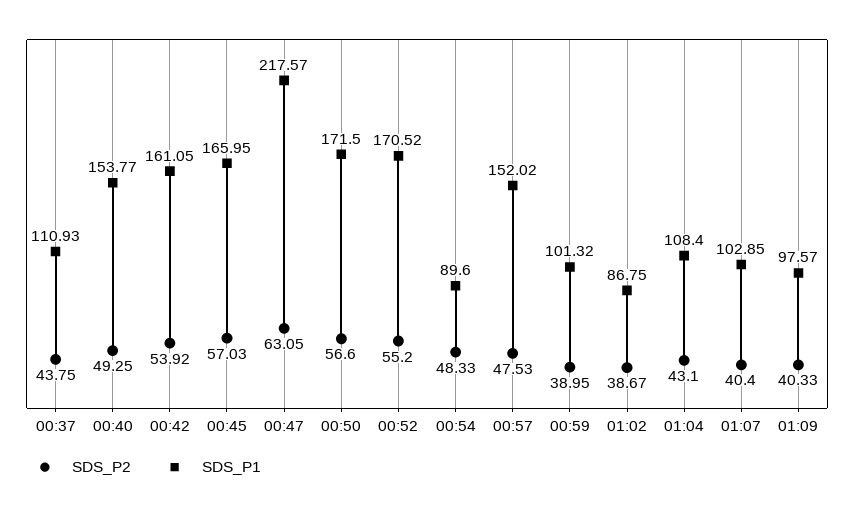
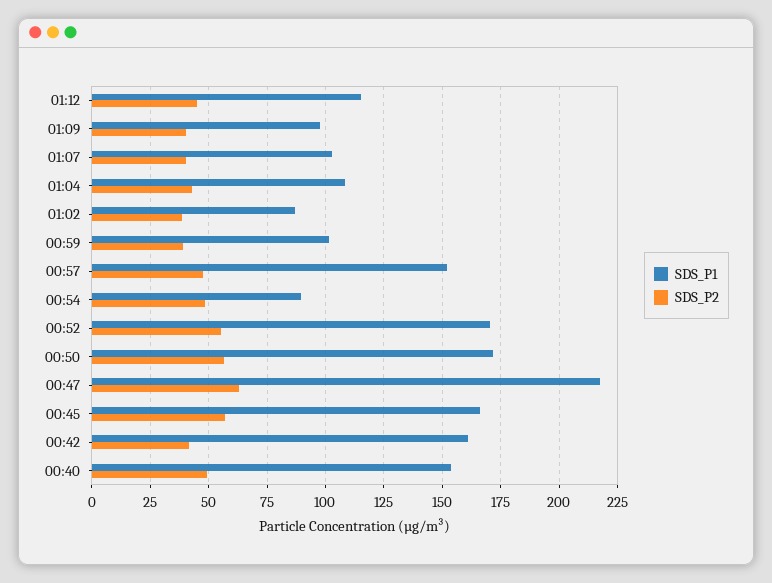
SDS_P2, 00:37: 43.75 -> none
SDS_P1, 00:37: 110.93 -> none
SDS_P2, 00:42: 53.92 -> 40
SDS_P1, 01:12: none -> 115
SDS_P2, 01:12: none -> 45

